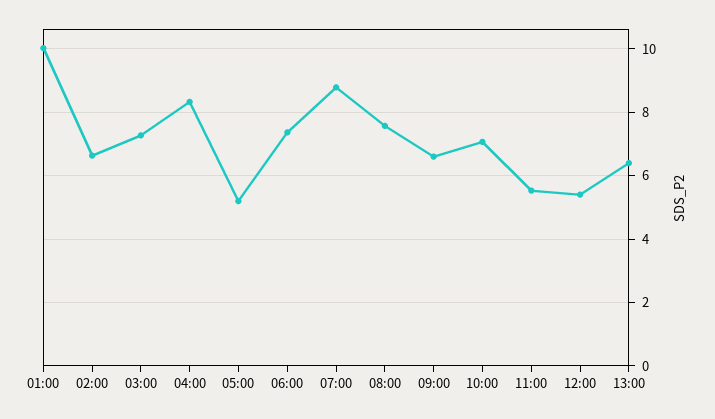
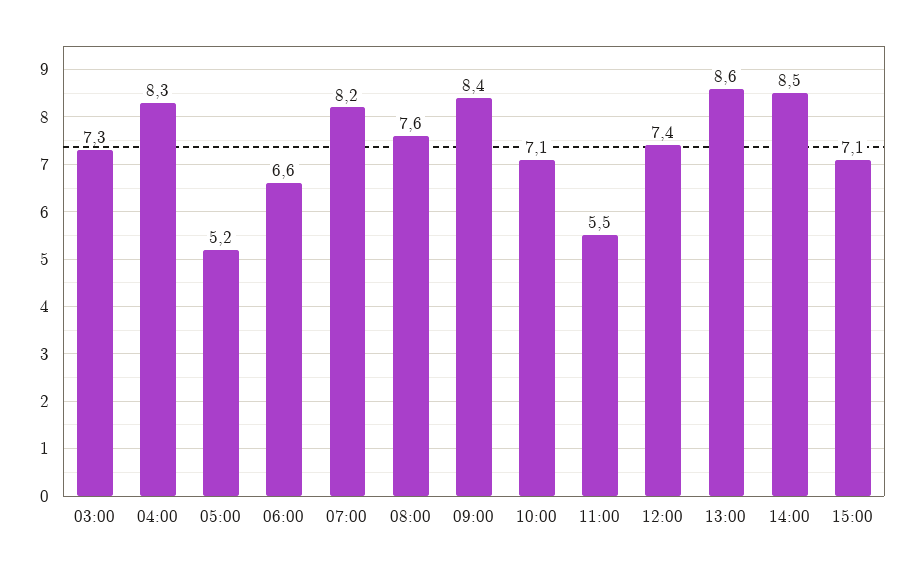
01:00: 10 -> none
02:00: 6.6 -> none
06:00: 7.4 -> 6.6
07:00: 8.8 -> 8.2
09:00: 6.6 -> 8.4
12:00: 5.4 -> 7.4
13:00: 6.4 -> 8.6
14:00: none -> 8.5
15:00: none -> 7.1

